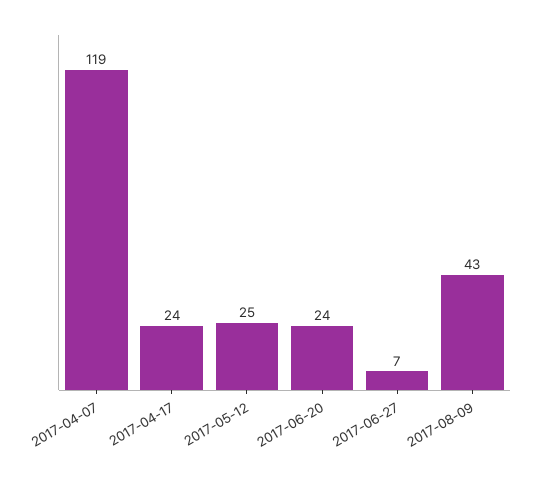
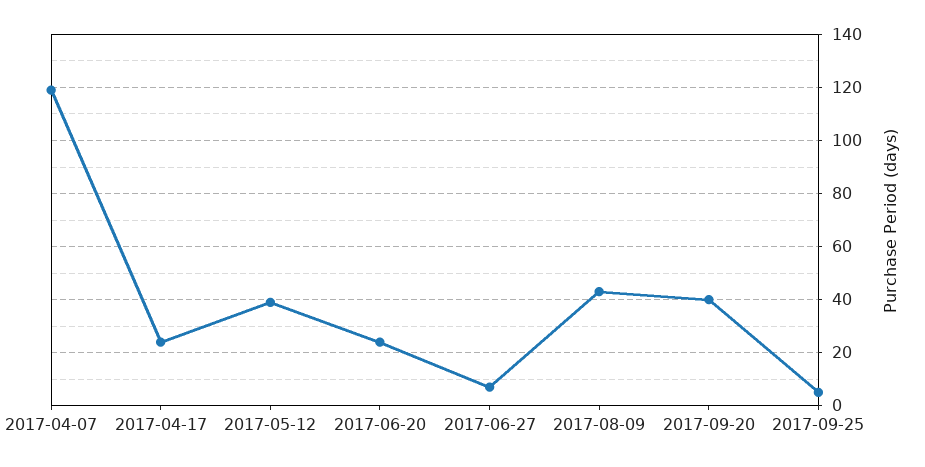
2017-05-12: 25 -> 40
2017-09-20: none -> 40
2017-09-25: none -> 5

